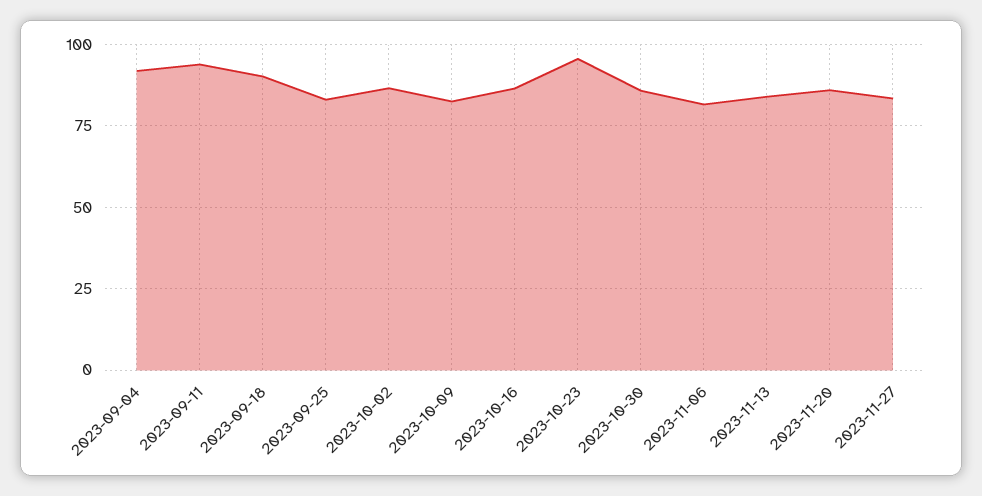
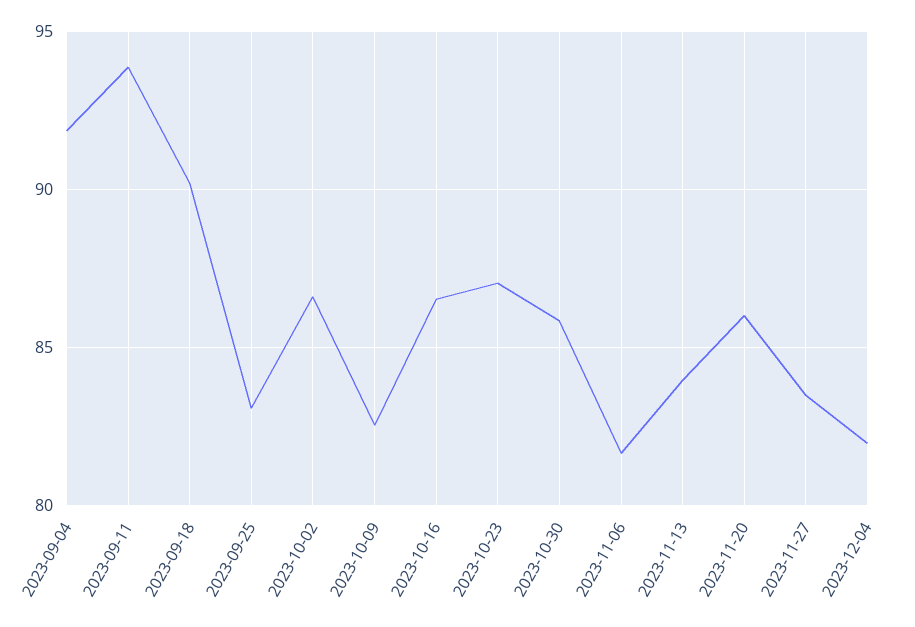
2023-10-23: 95 -> 87
2023-12-04: none -> 82

